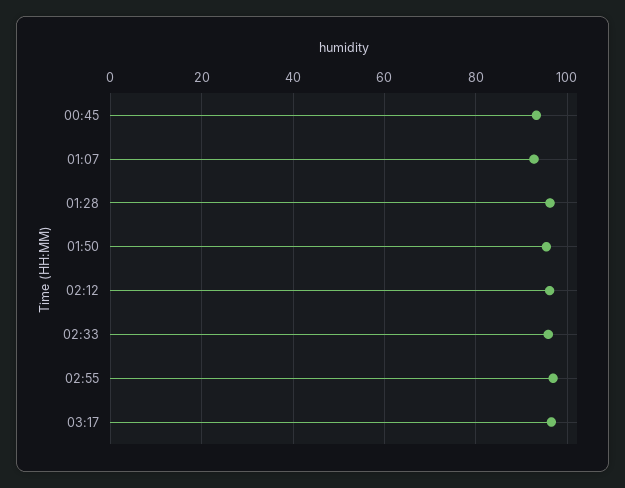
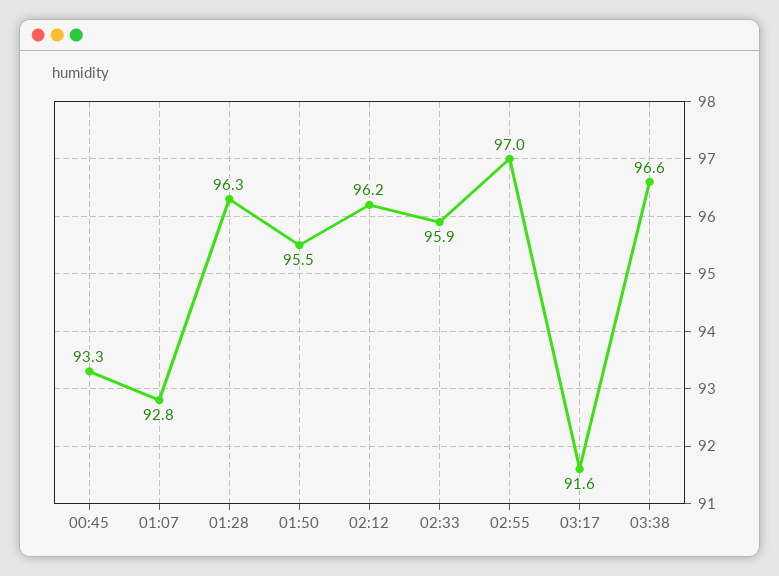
03:17: 96 -> 91.6
03:38: none -> 96.6

